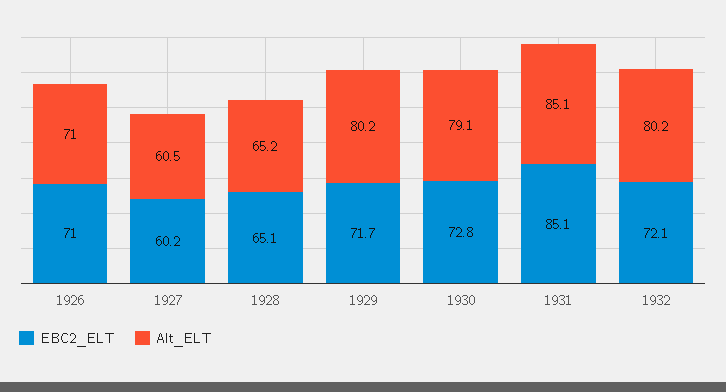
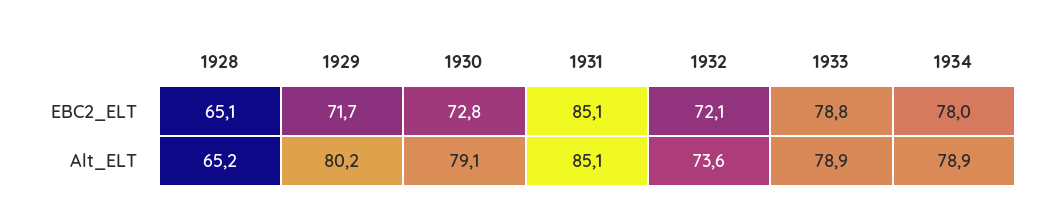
EBC2_ELT, 1926: 71 -> none
Alt_ELT, 1926: 71 -> none
EBC2_ELT, 1927: 60.2 -> none
Alt_ELT, 1927: 60.5 -> none
Alt_ELT, 1932: 80.2 -> 73.6
EBC2_ELT, 1933: none -> 78.8
EBC2_ELT, 1934: none -> 78
Alt_ELT, 1933: none -> 78.9
Alt_ELT, 1934: none -> 78.9

